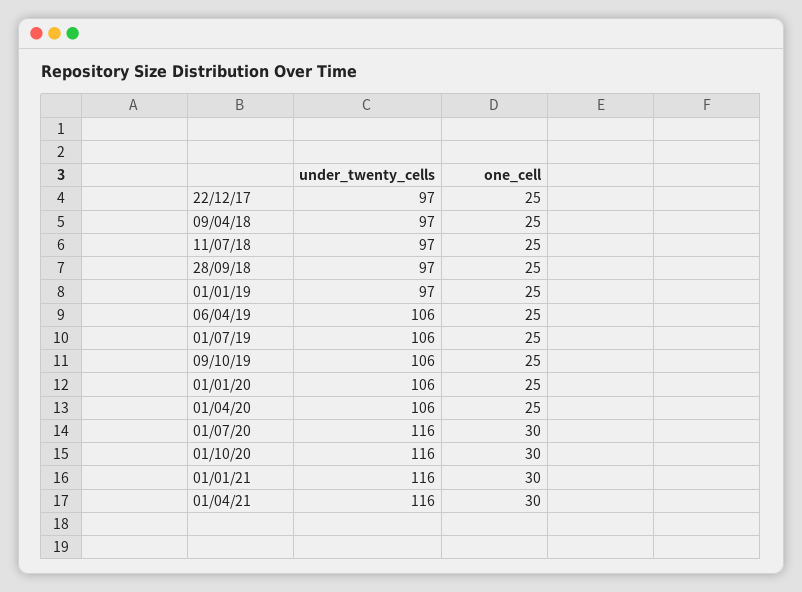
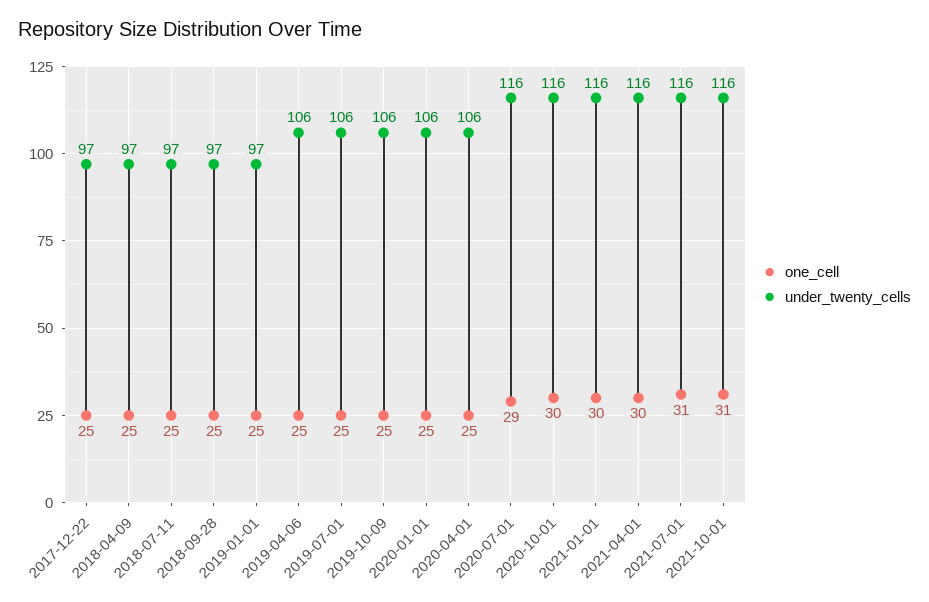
one_cell, 01/07/20: 30 -> 29
one_cell, 2021-07-01: none -> 31
under_twenty_cells, 2021-07-01: none -> 116
one_cell, 2021-10-01: none -> 31
under_twenty_cells, 2021-10-01: none -> 116

